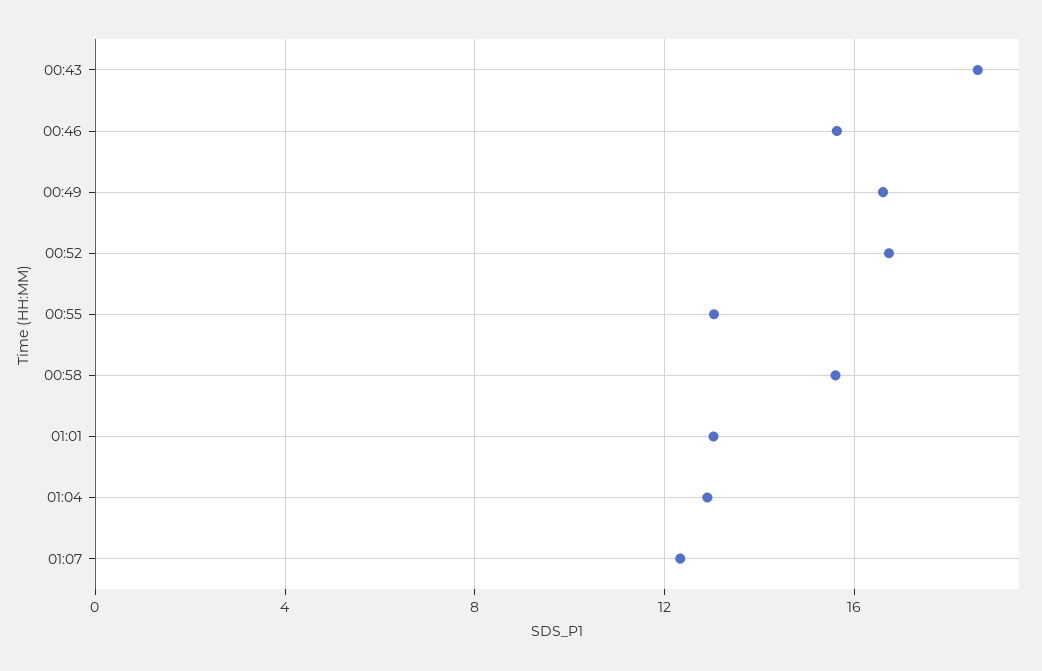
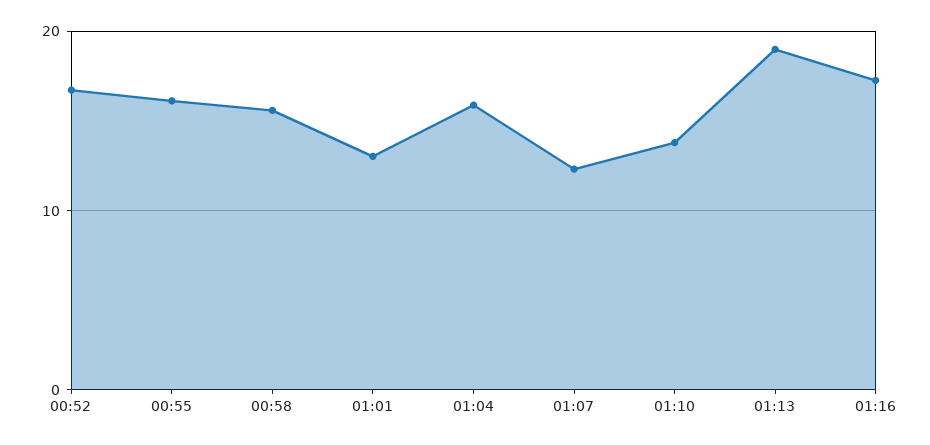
00:43: 18.5 -> none
00:46: 15.5 -> none
00:49: 16.5 -> none
00:55: 13 -> 16
01:04: 13 -> 16
01:10: none -> 14
01:13: none -> 19
01:16: none -> 17

